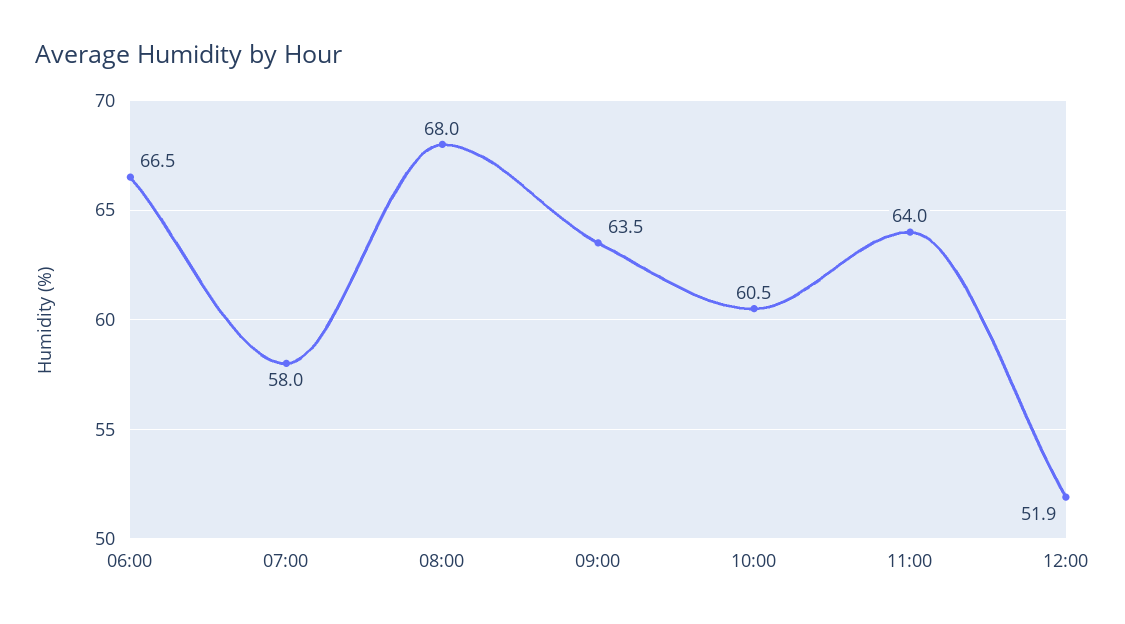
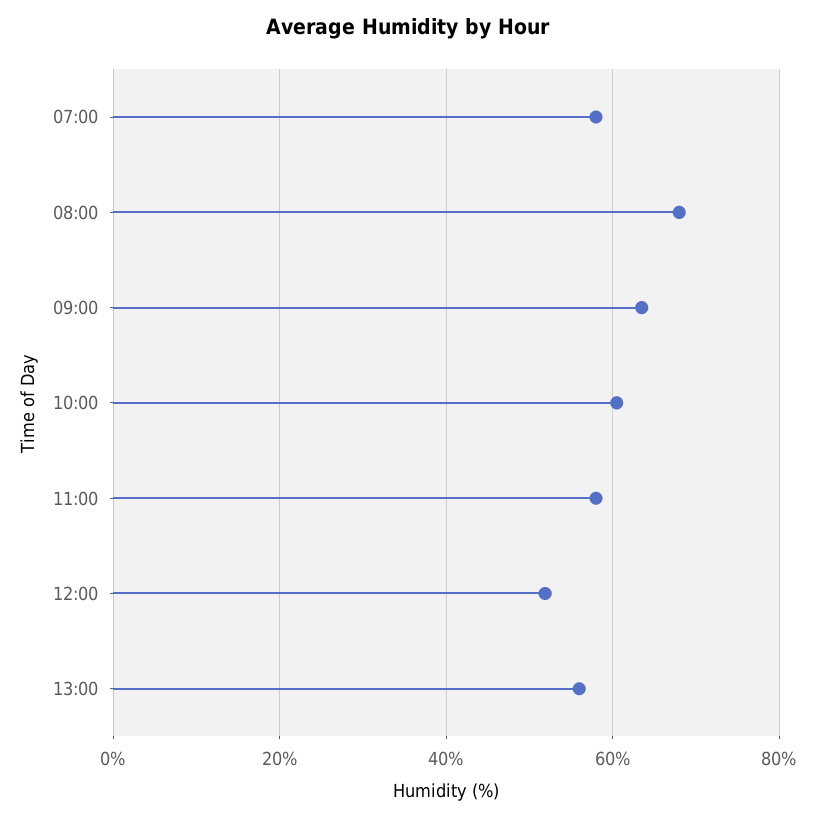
06:00: 66.5 -> none
11:00: 64 -> 58
13:00: none -> 56

